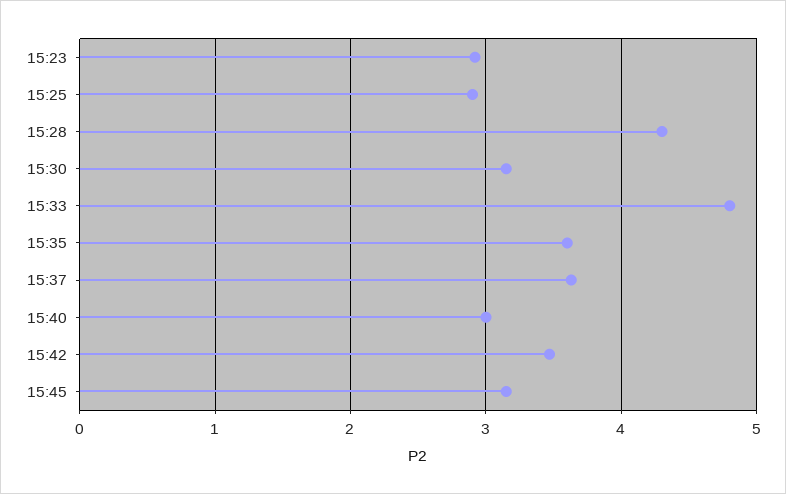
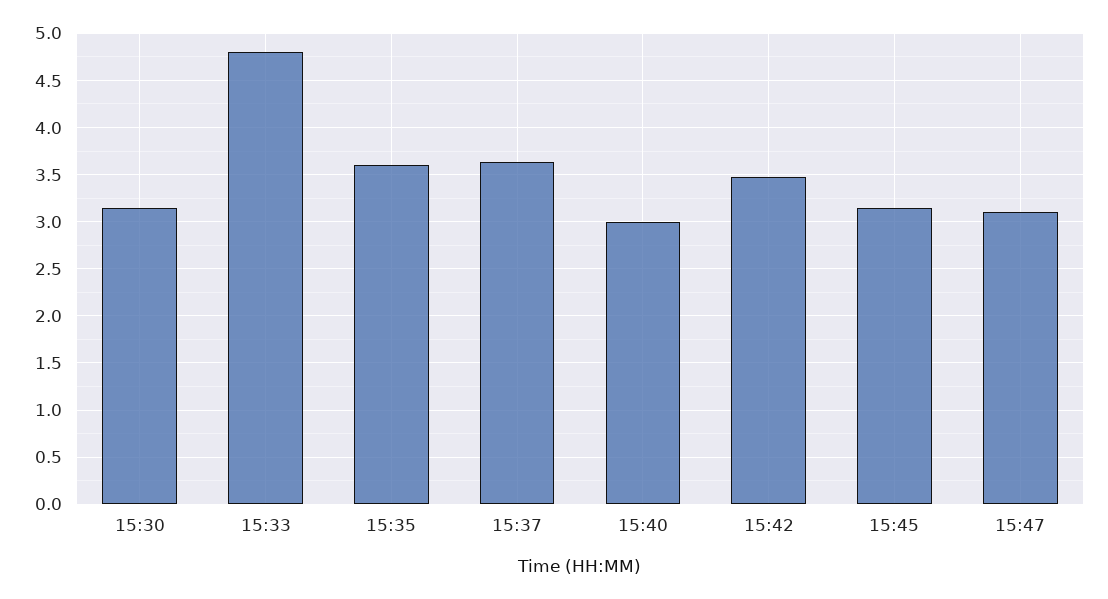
15:23: 2.9 -> none
15:25: 2.9 -> none
15:28: 4.3 -> none
15:47: none -> 3.1

